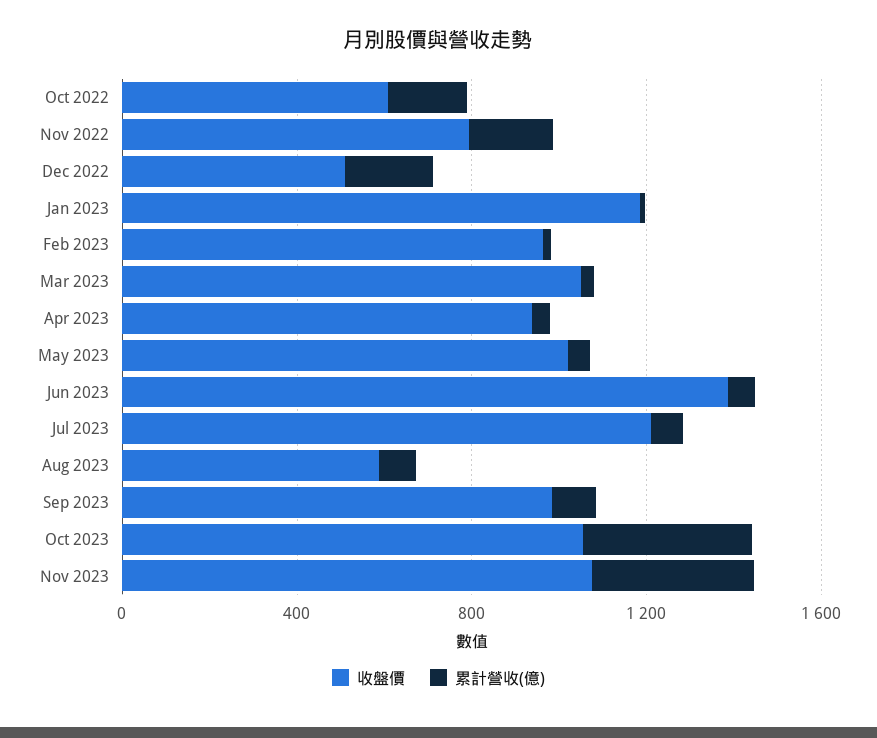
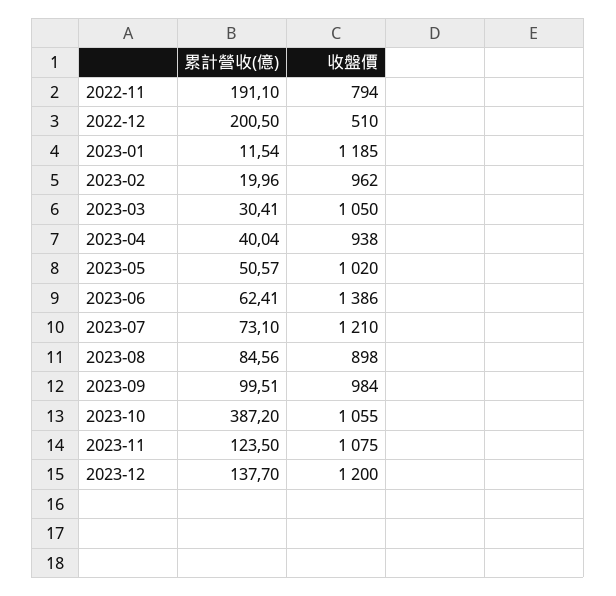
收盤價, Oct 2022: 600 -> none
累計營收(億), Oct 2022: 200 -> none
收盤價, Aug 2023: 600 -> 898
累計營收(億), Nov 2023: 400 -> 123.5
累計營收(億), 2023-12: none -> 137.7
收盤價, 2023-12: none -> 1200

